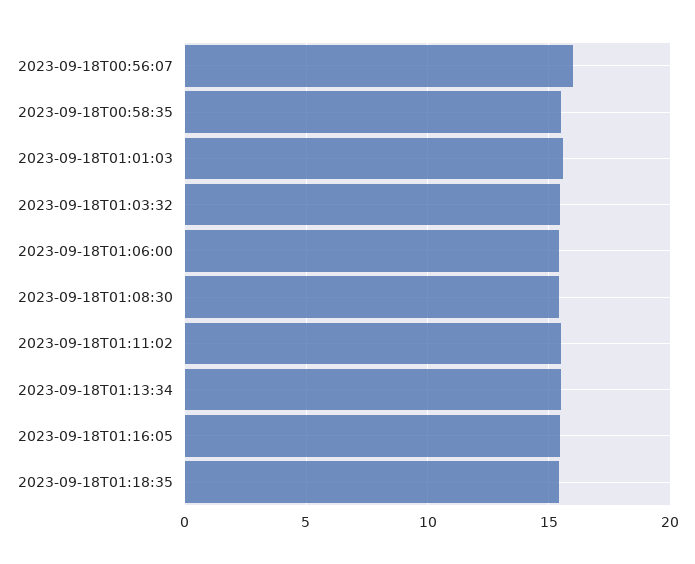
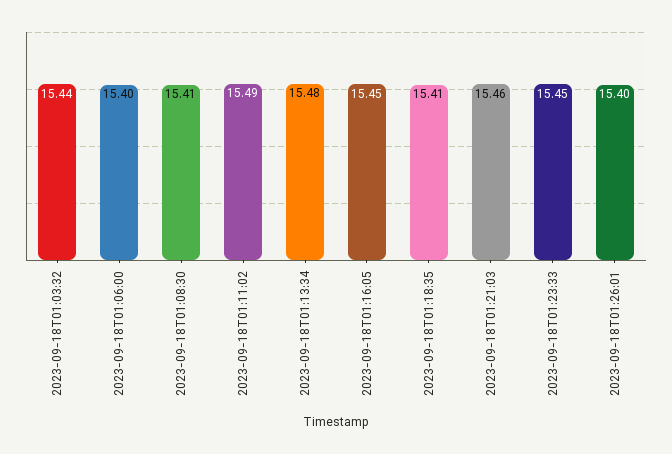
2023-09-18T00:56:07: 16 -> none
2023-09-18T00:58:35: 15.5 -> none
2023-09-18T01:01:03: 15.5 -> none
2023-09-18T01:21:03: none -> 15.46
2023-09-18T01:23:33: none -> 15.45
2023-09-18T01:26:01: none -> 15.4

